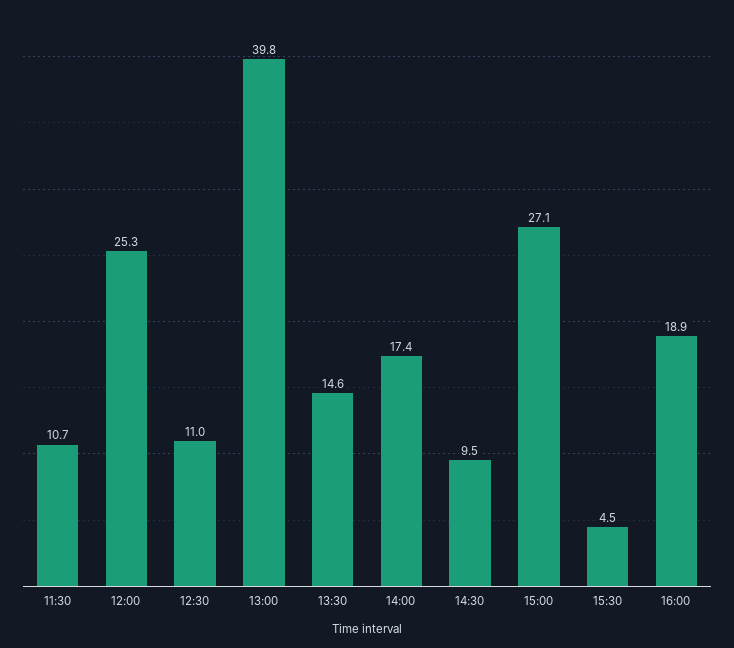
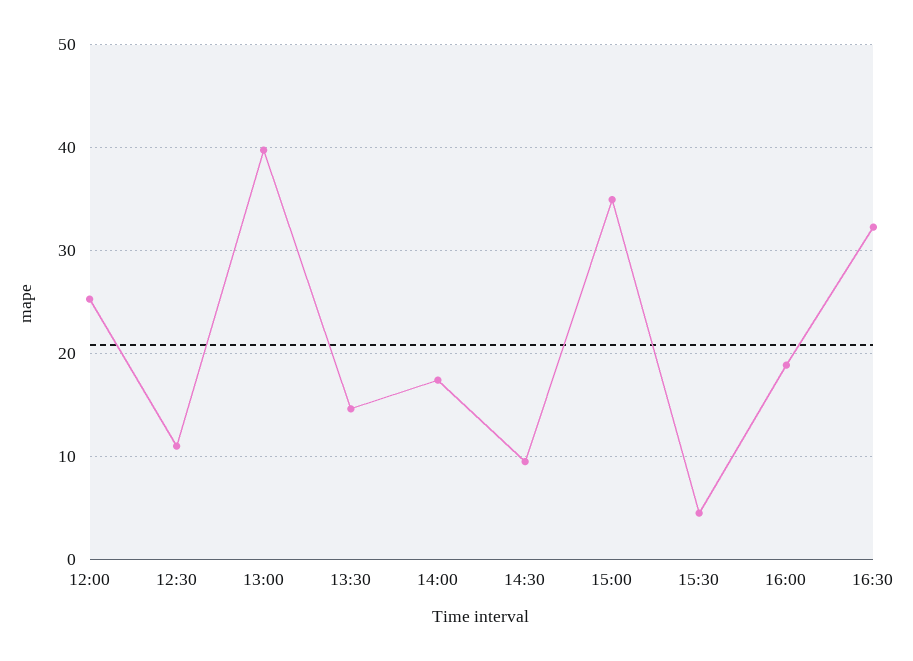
11:30: 10.7 -> none
15:00: 27.1 -> 35
16:30: none -> 32

